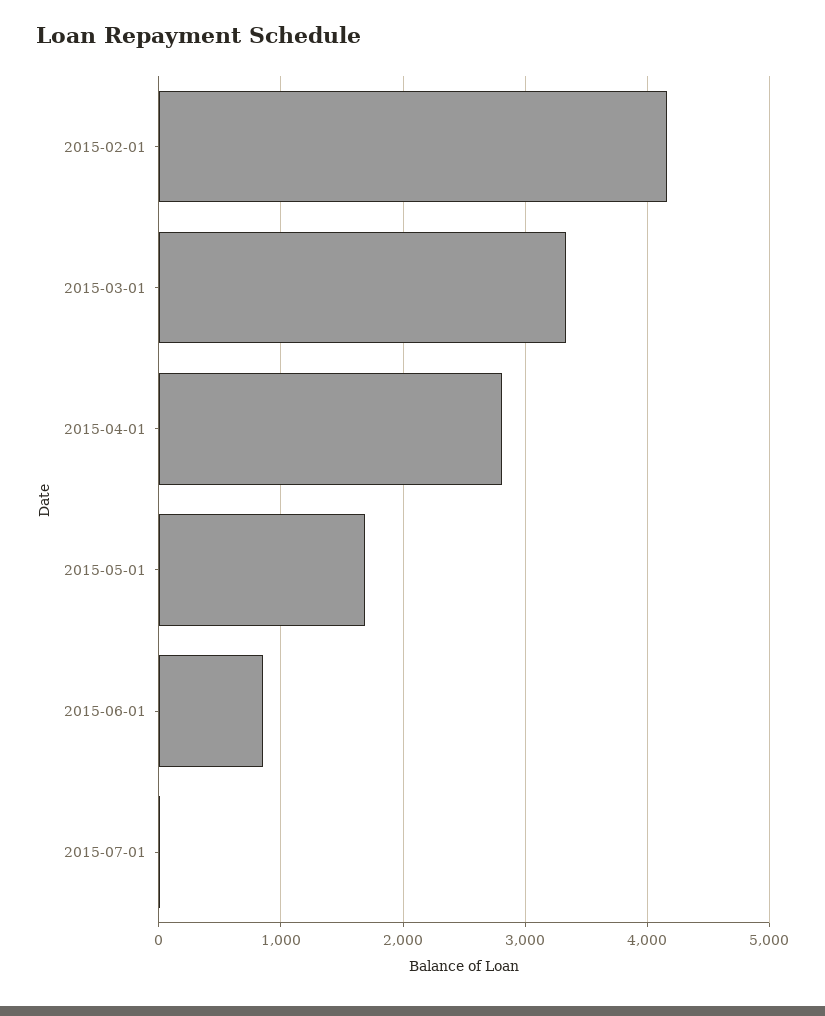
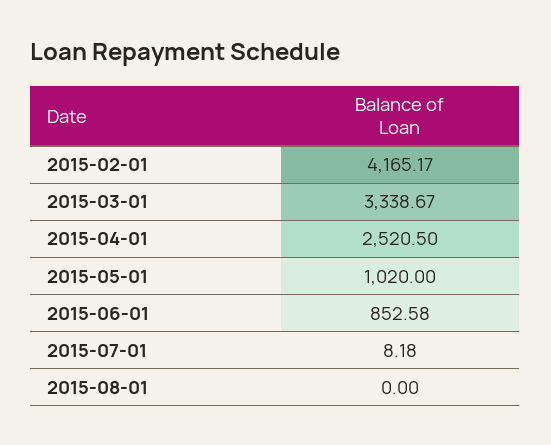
2015-04-01: 2800 -> 2520.5
2015-05-01: 1700 -> 1020
2015-08-01: none -> 0

